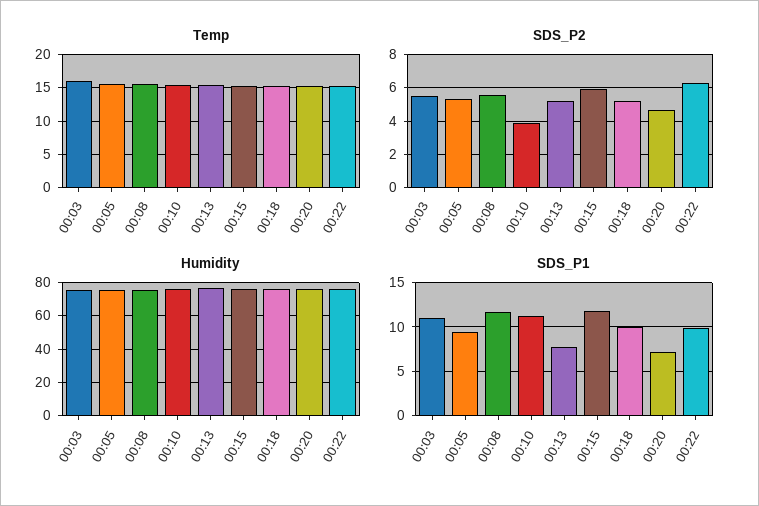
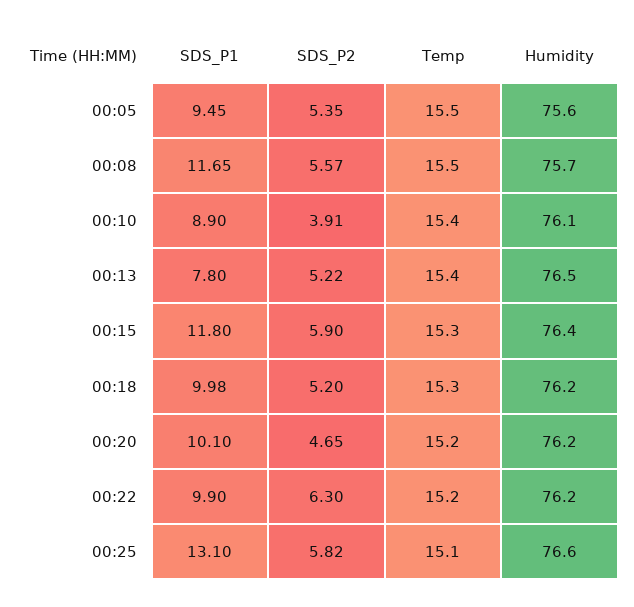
Temp, 00:03: 16 -> none
SDS_P2, 00:03: 5.5 -> none
Humidity, 00:03: 75 -> none
SDS_P1, 00:03: 11 -> none
SDS_P1, 00:10: 11 -> 8.9
SDS_P1, 00:20: 7 -> 10.1
SDS_P1, 00:25: none -> 13.1
SDS_P2, 00:25: none -> 5.82
Temp, 00:25: none -> 15.1
Humidity, 00:25: none -> 76.6

